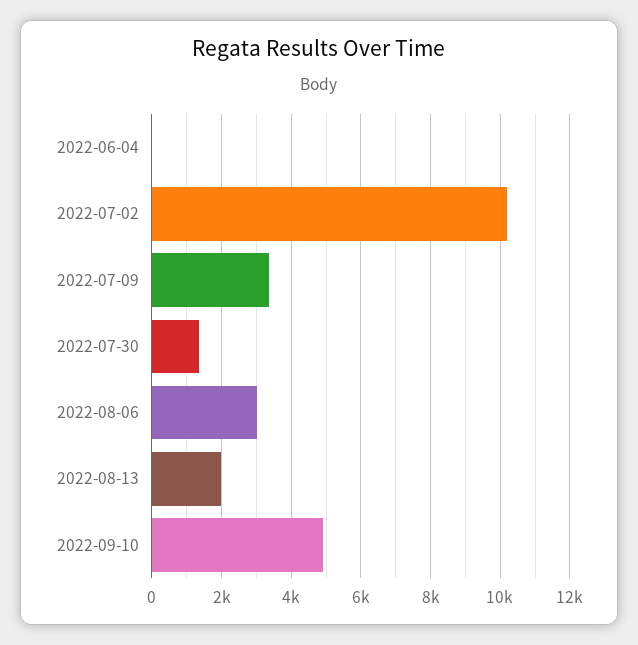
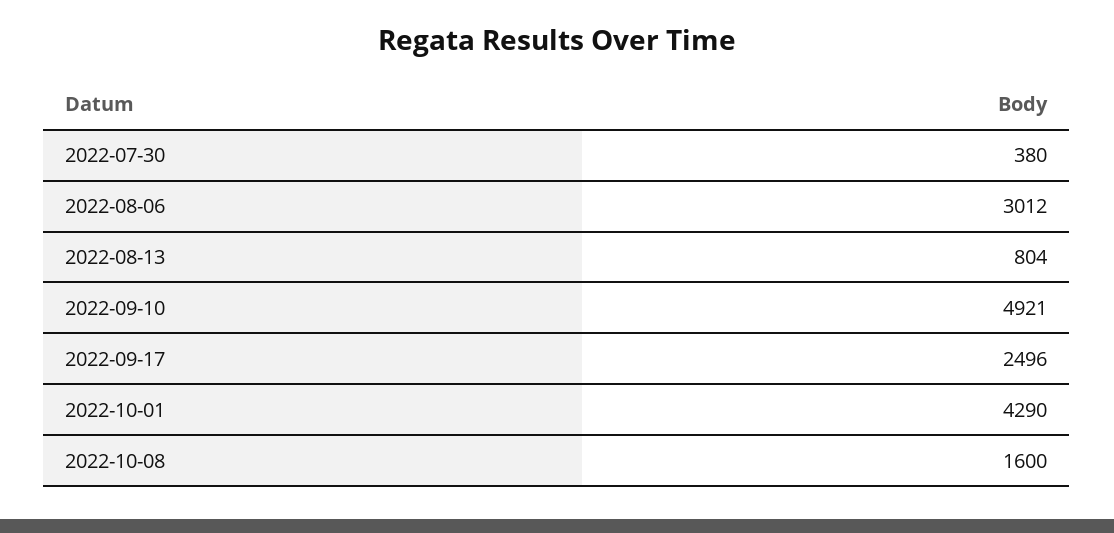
2022-06-04: 0 -> none
2022-07-02: 10200 -> none
2022-07-09: 3400 -> none
2022-07-30: 1400 -> 380
2022-08-13: 2000 -> 804
2022-09-17: none -> 2496
2022-10-01: none -> 4290
2022-10-08: none -> 1600

